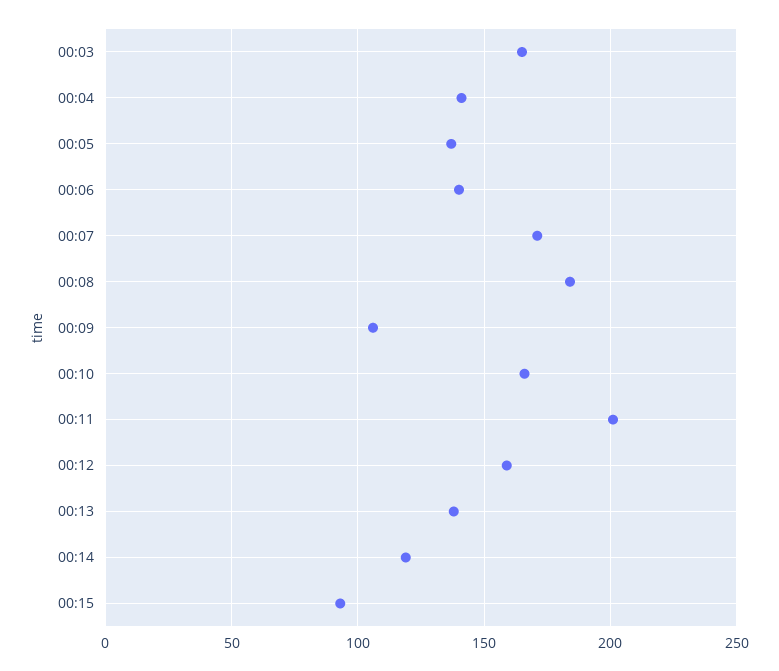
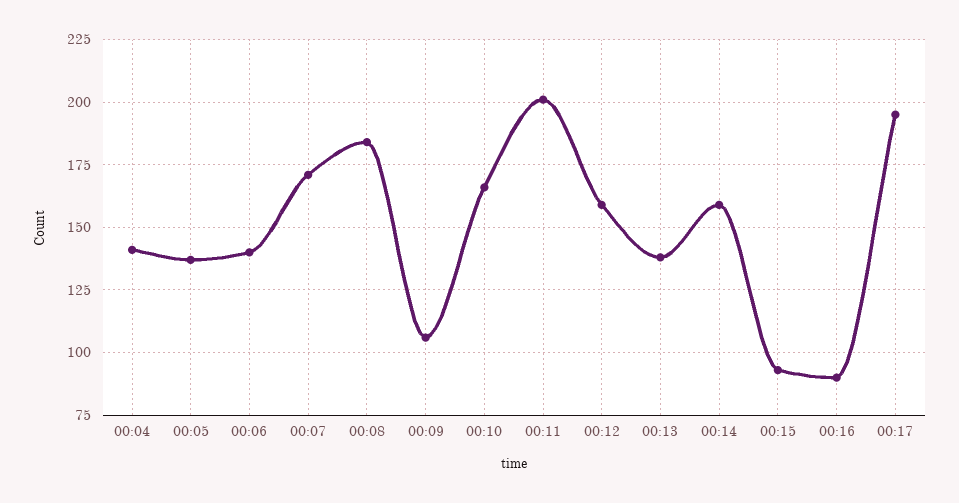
00:03: 165 -> none
00:14: 120 -> 160
00:16: none -> 90
00:17: none -> 195

